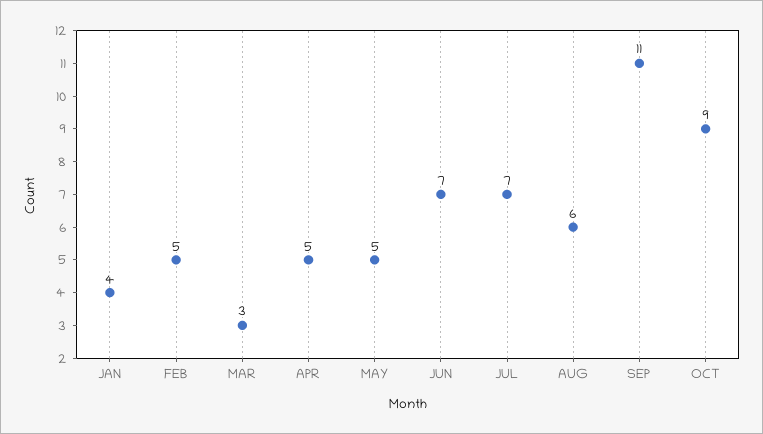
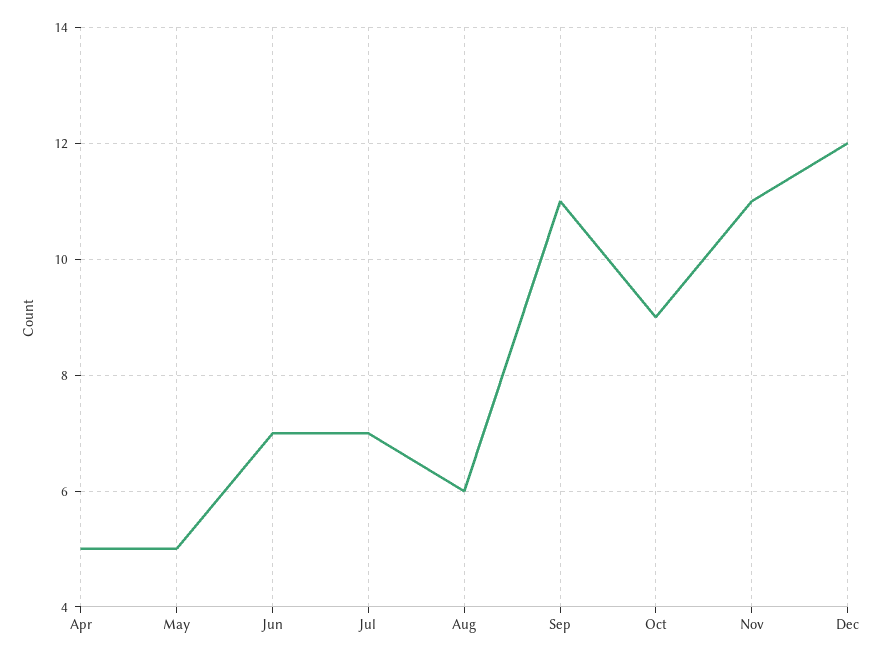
JAN: 4 -> none
FEB: 5 -> none
MAR: 3 -> none
Nov: none -> 11
Dec: none -> 12

